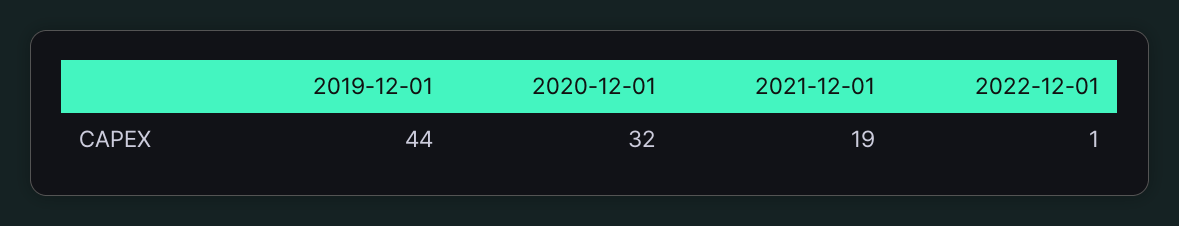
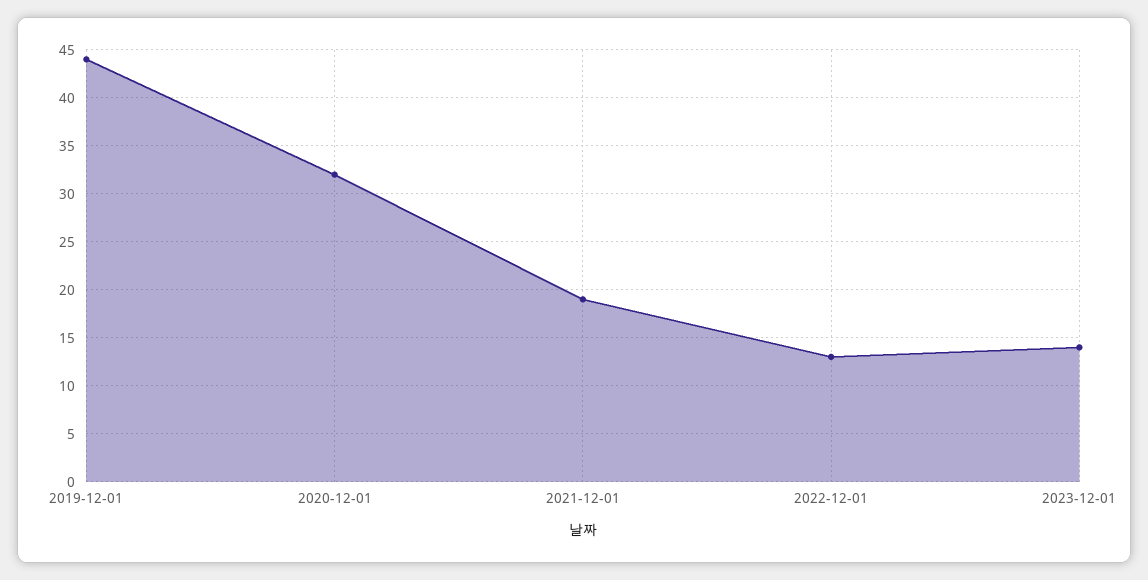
2022-12-01: 1 -> 13
2023-12-01: none -> 14

